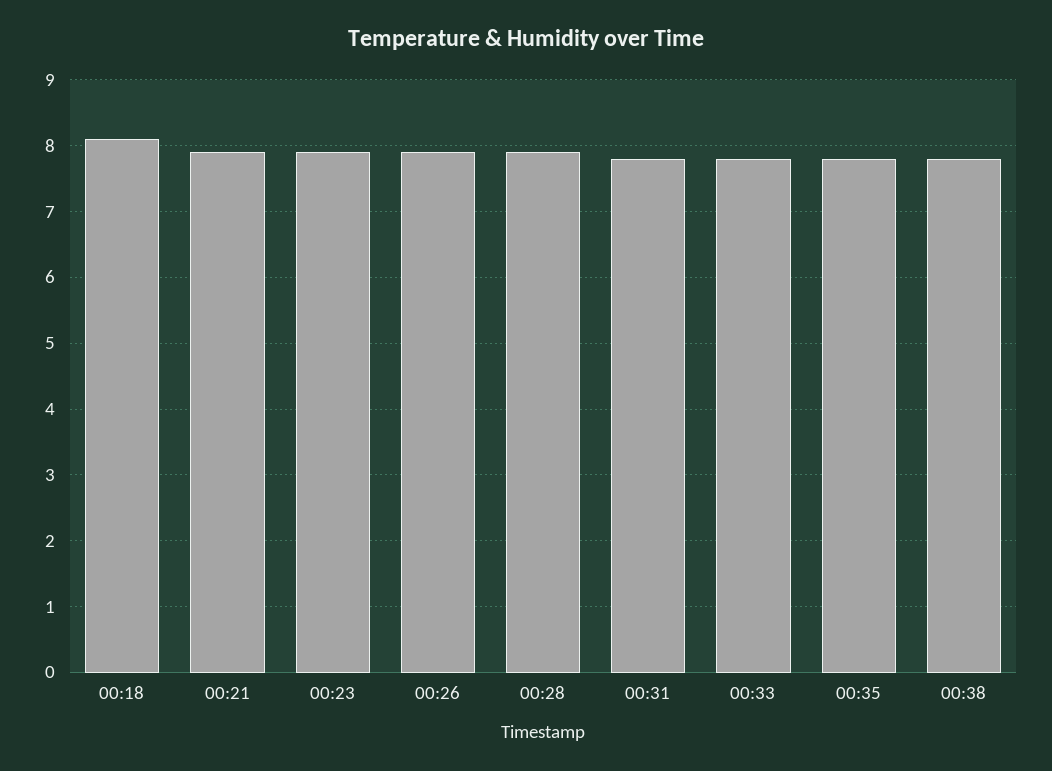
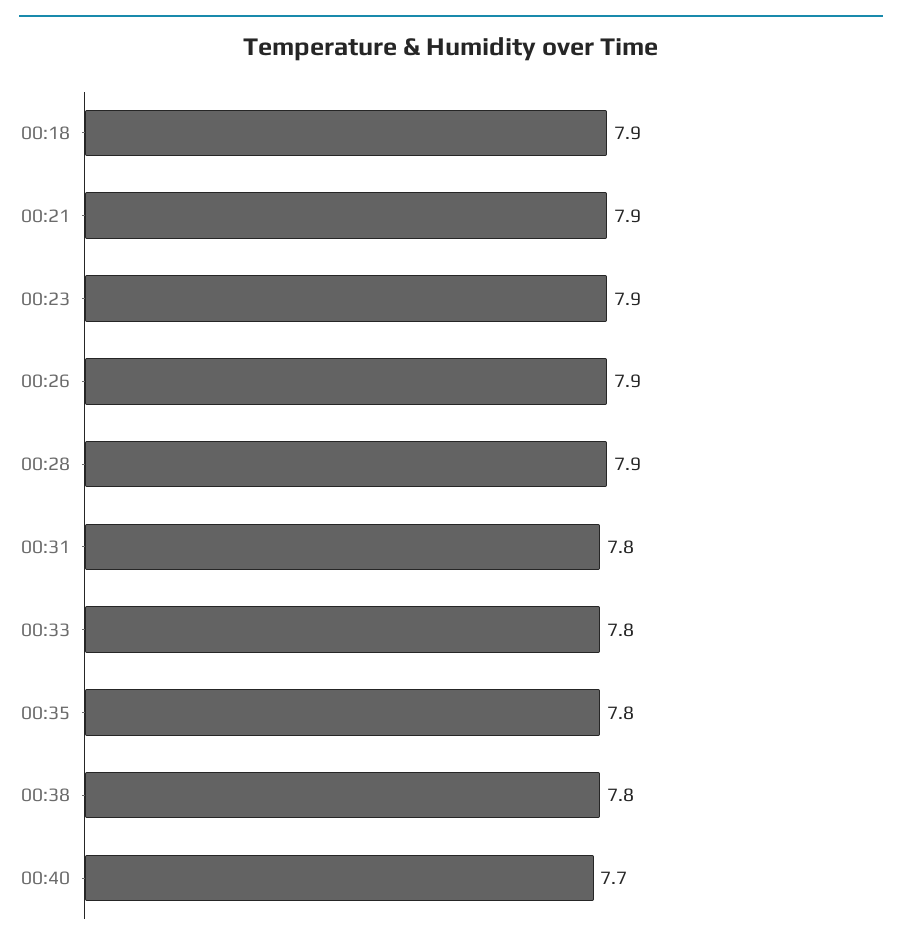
00:18: 8.1 -> 7.9
00:40: none -> 7.7

